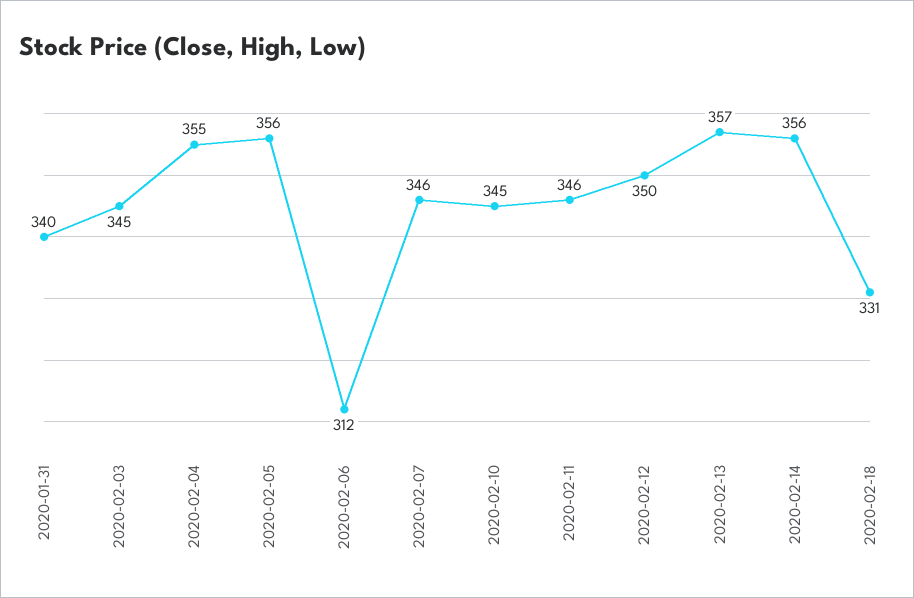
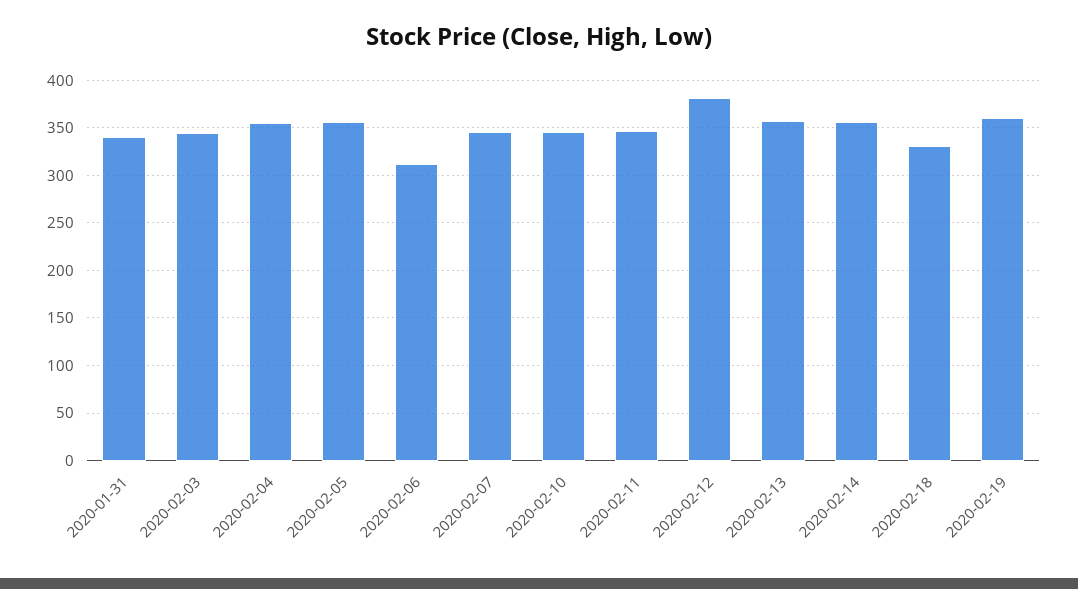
2020-02-12: 350 -> 380
2020-02-19: none -> 360

